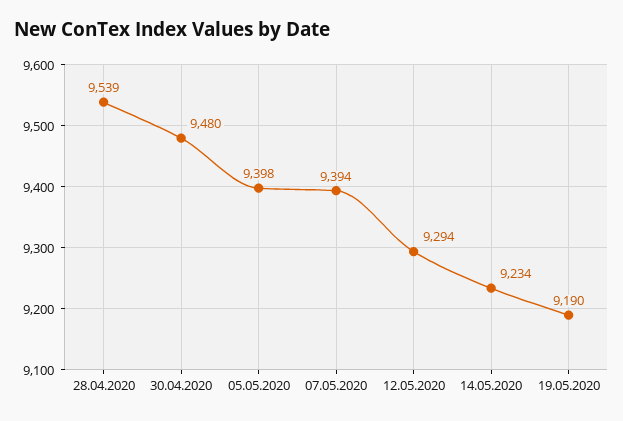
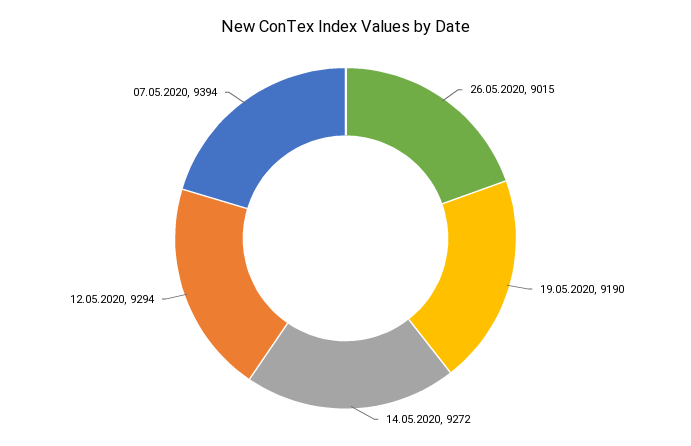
28.04.2020: 9539 -> none
30.04.2020: 9480 -> none
05.05.2020: 9398 -> none
14.05.2020: 9234 -> 9272
26.05.2020: none -> 9015

